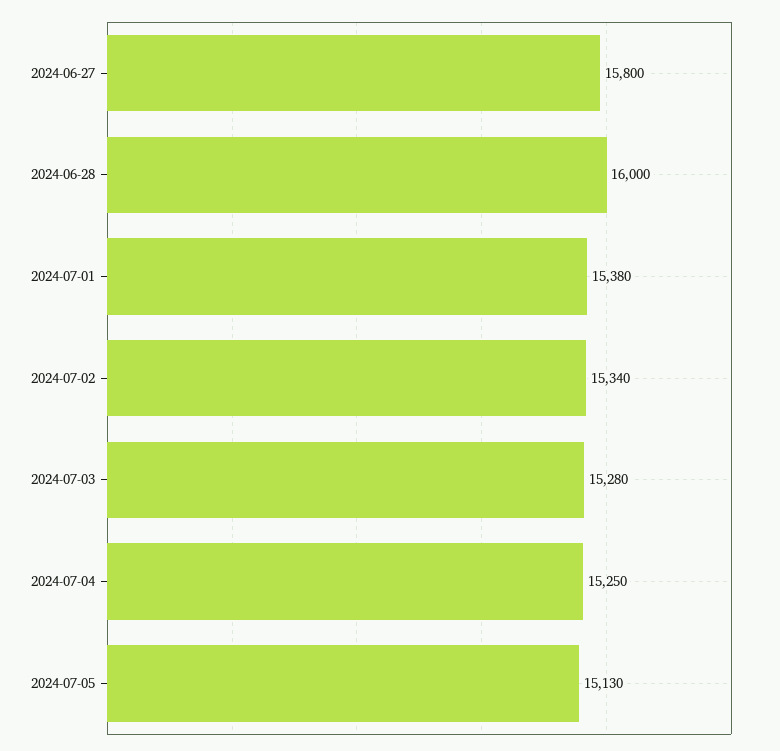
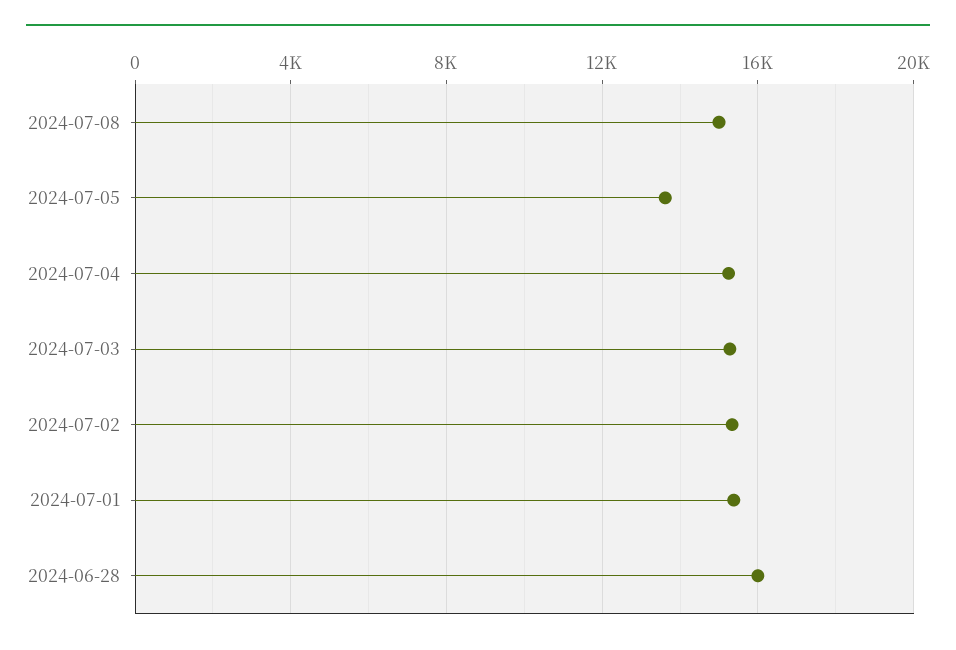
2024-06-27: 15800 -> none
2024-07-05: 15130 -> 13500
2024-07-08: none -> 15000

